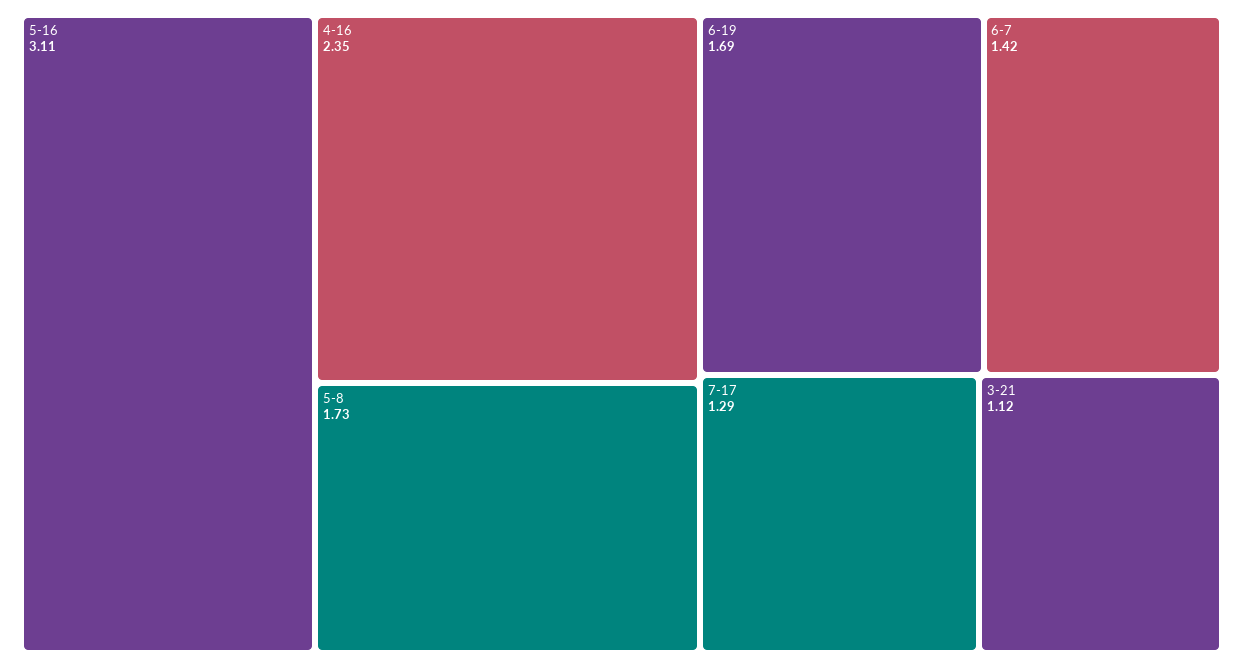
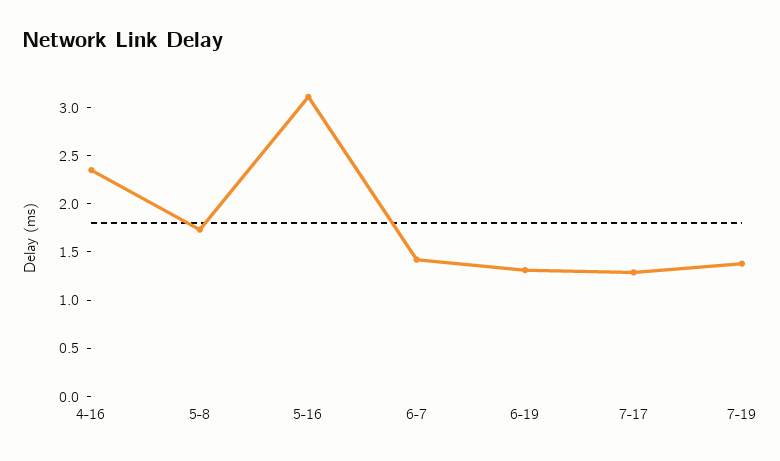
6-19: 1.69 -> 1.3
3-21: 1.12 -> none
7-19: none -> 1.4

